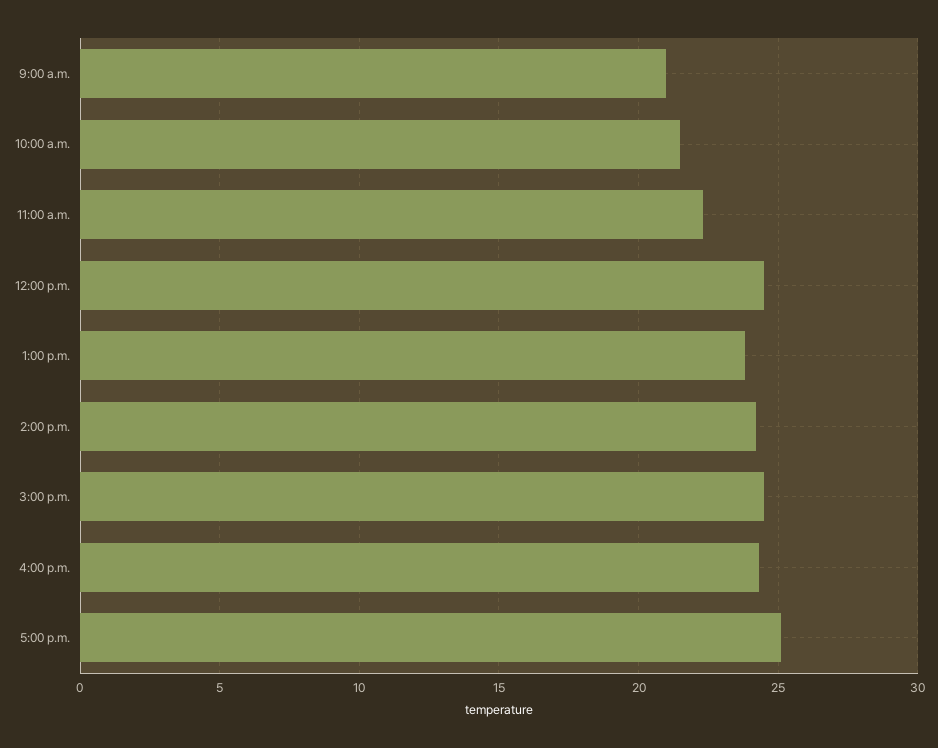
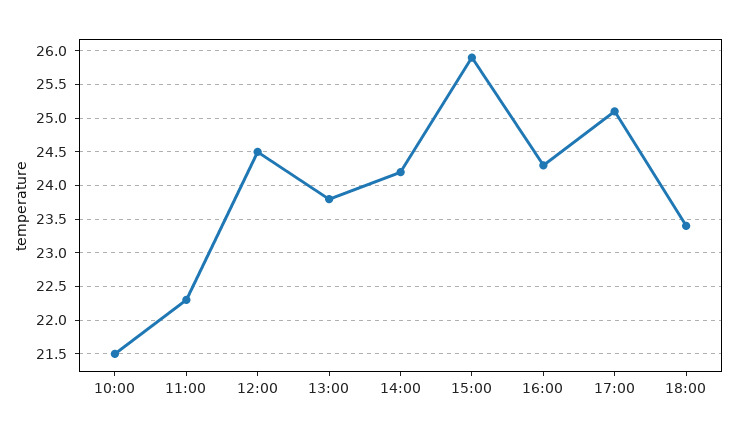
9:00 a.m.: 21 -> none
3:00 p.m.: 24.5 -> 25.9
18:00: none -> 23.4

